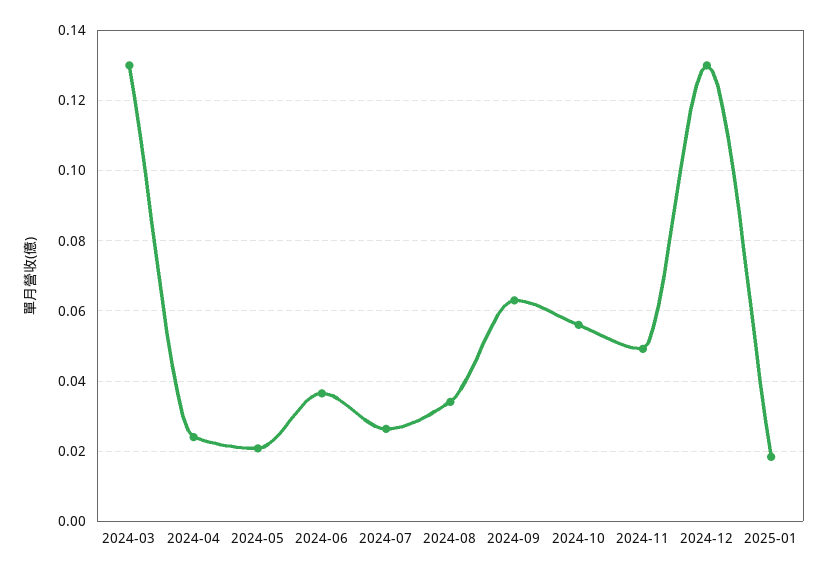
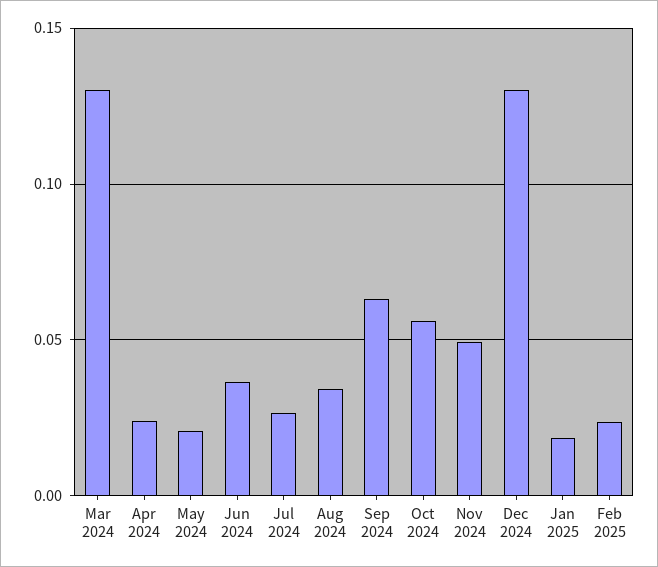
Feb 2025: none -> 0.025

